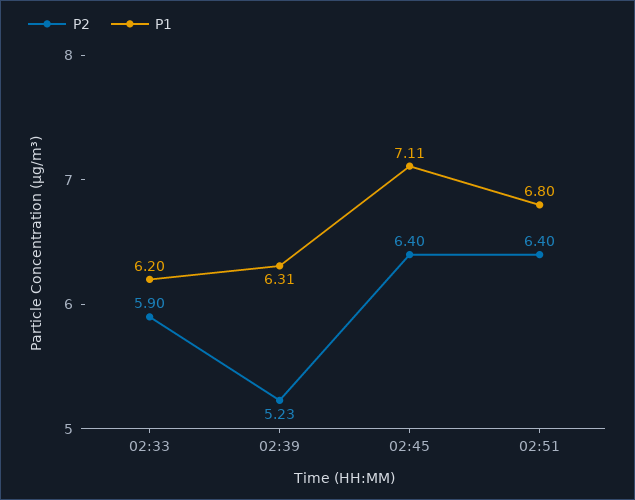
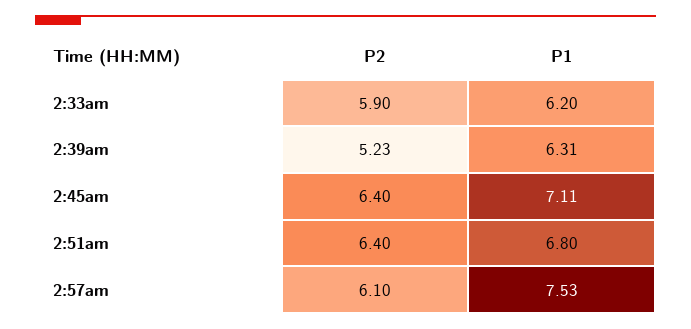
P2, 2:57am: none -> 6.1
P1, 2:57am: none -> 7.53

